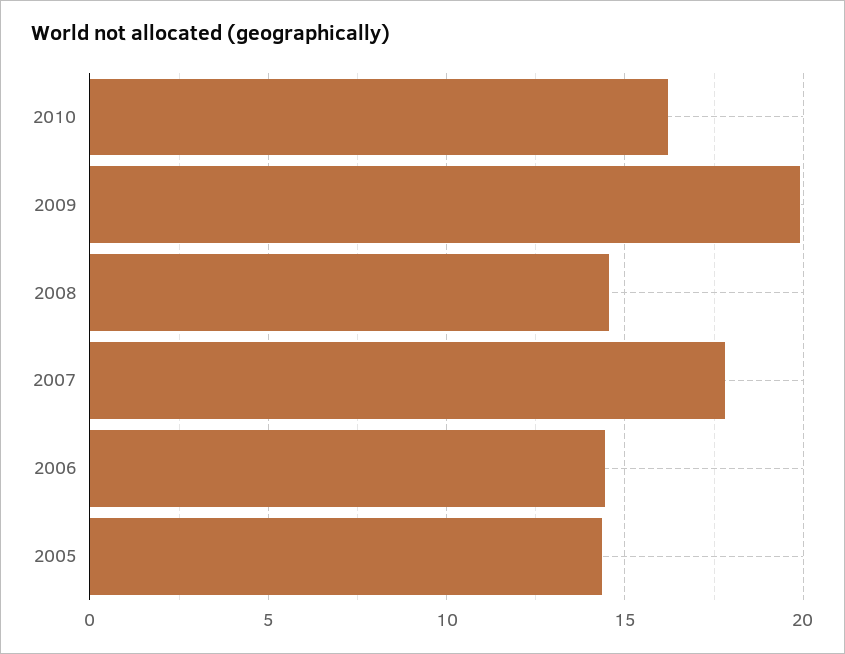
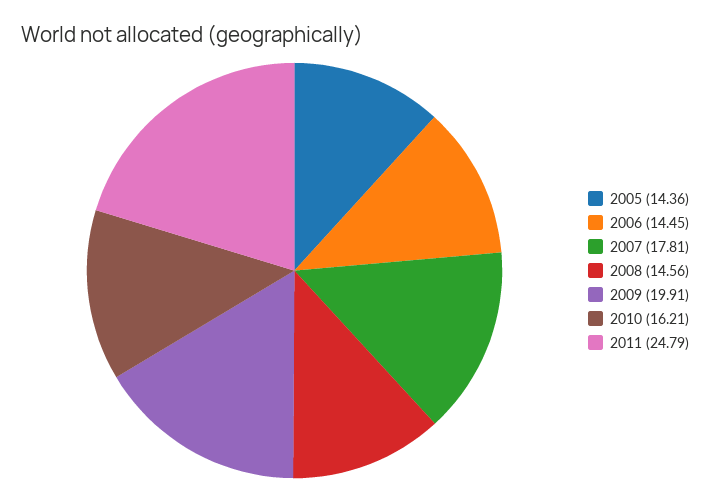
2011: none -> 24.79

